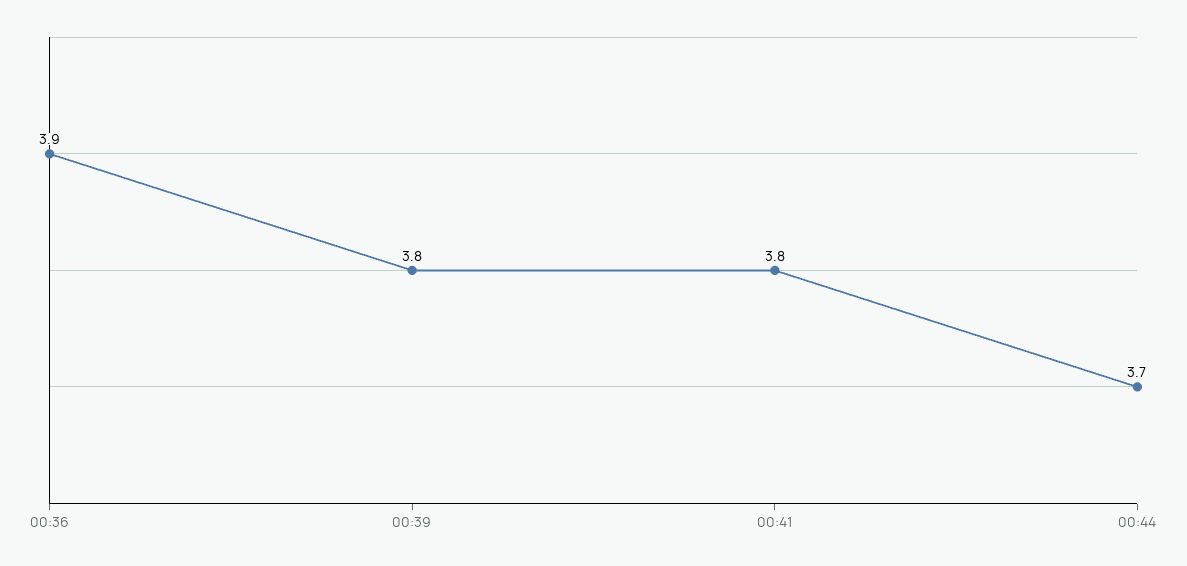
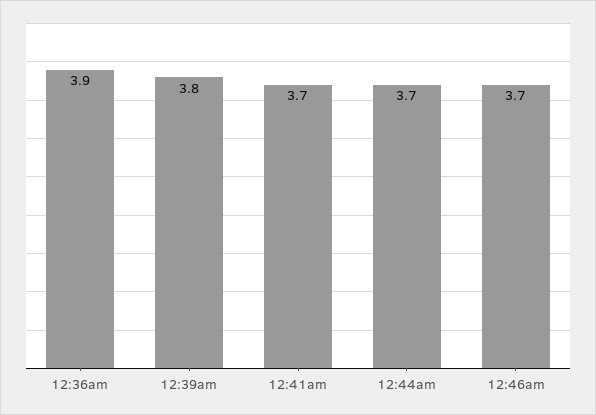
00:41: 3.8 -> 3.7
12:46am: none -> 3.7

